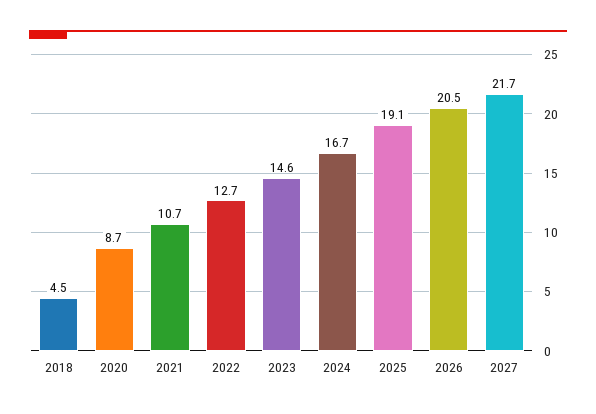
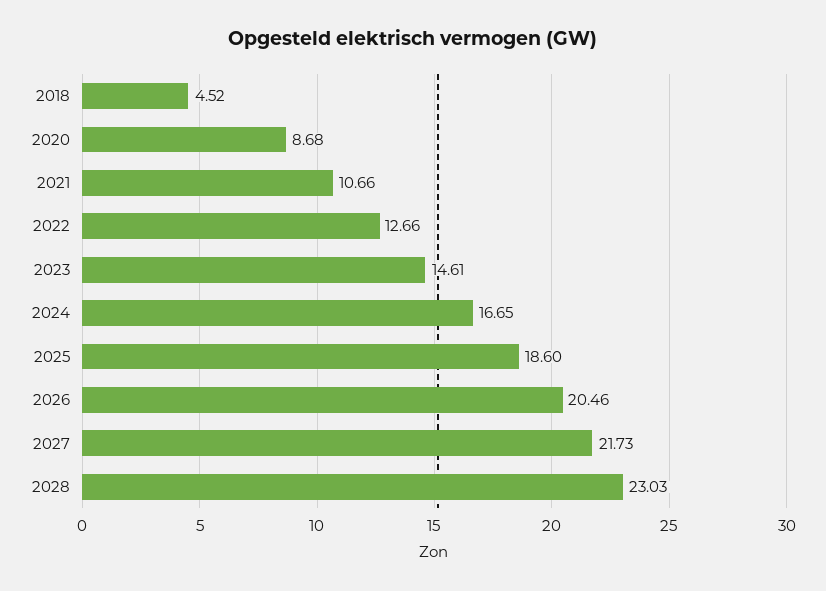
2025: 19.1 -> 18.6
2028: none -> 23.03

